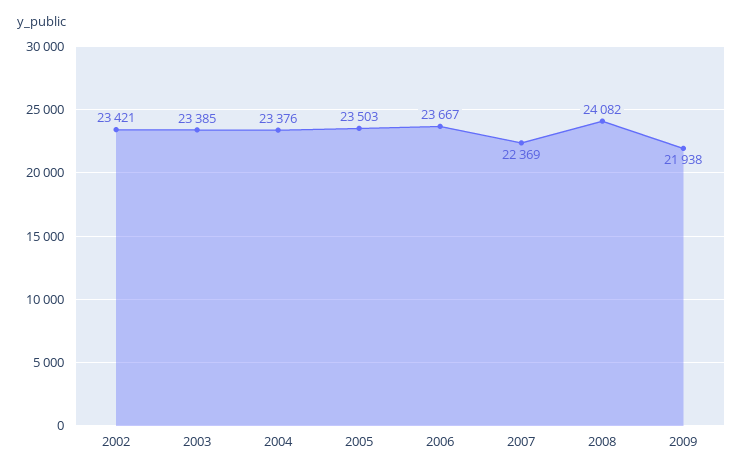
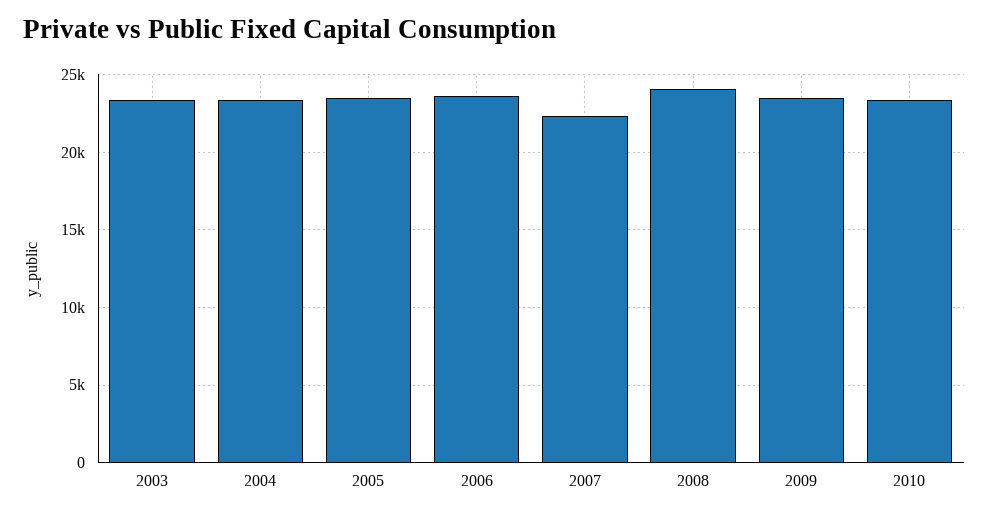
2002: 23421 -> none
2009: 21938 -> 23500
2010: none -> 23500

